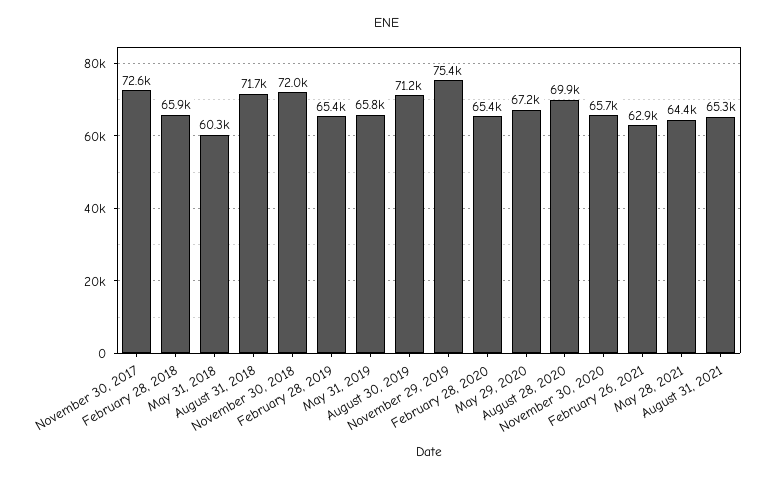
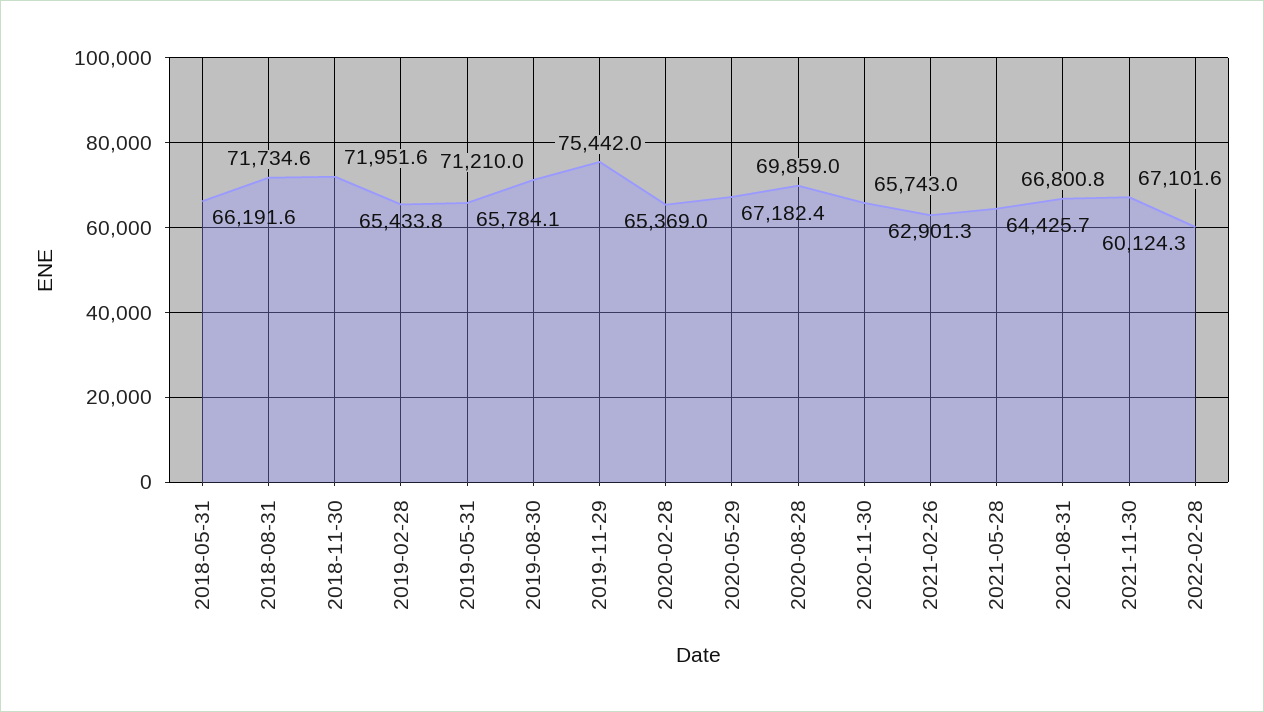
November 30, 2017: 72600 -> none
February 28, 2018: 65900 -> none
May 31, 2018: 60300 -> 66191.6
August 31, 2021: 65300 -> 66800.8
2021-11-30: none -> 67101.6
2022-02-28: none -> 60124.3

